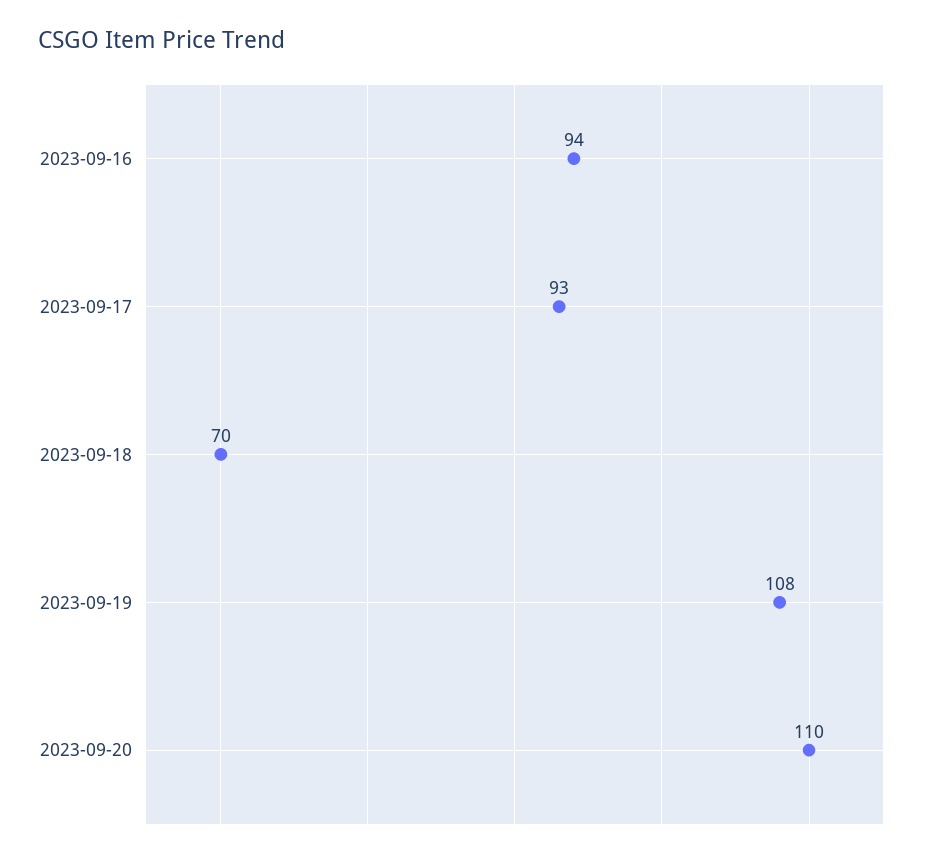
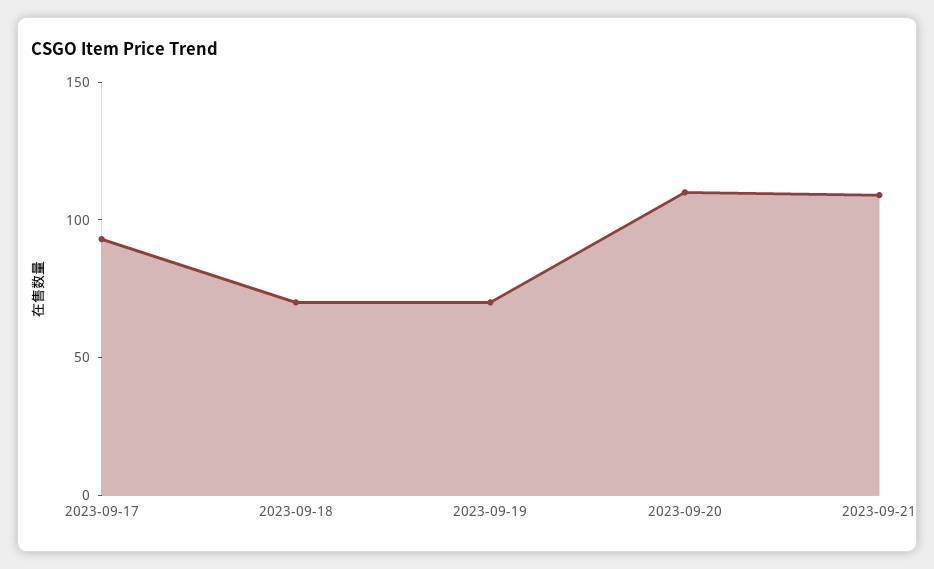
2023-09-16: 94 -> none
2023-09-19: 108 -> 70
2023-09-21: none -> 110

